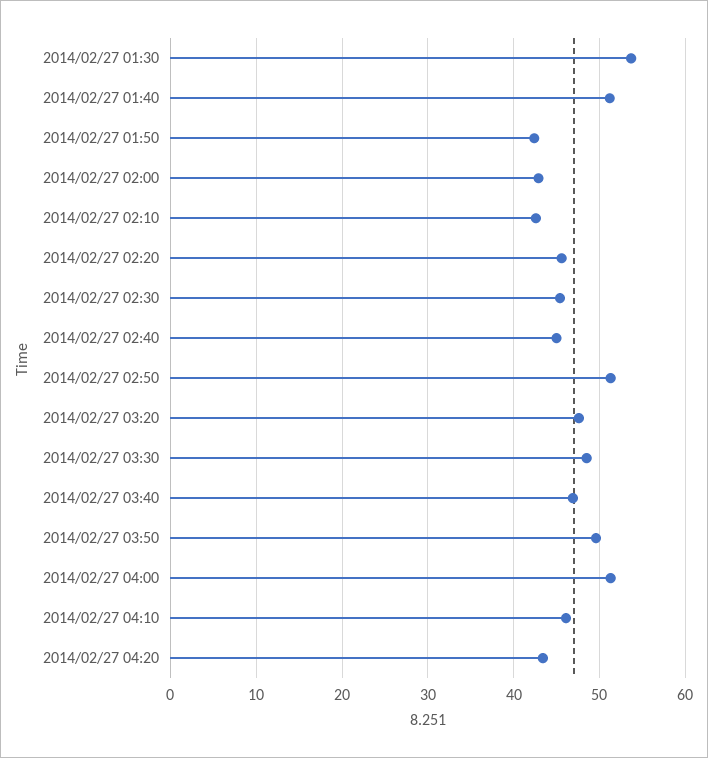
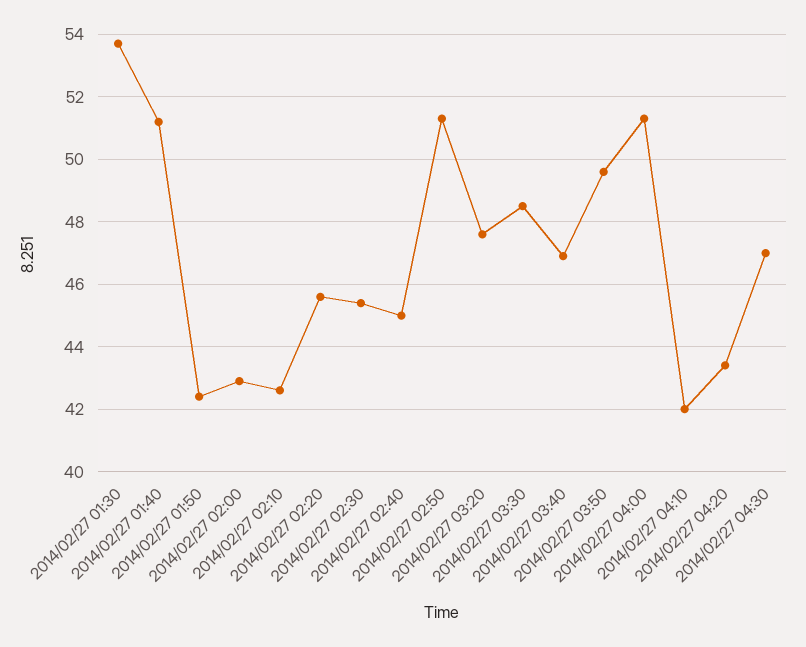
2014/02/27 04:10: 46 -> 42
2014/02/27 04:30: none -> 47

